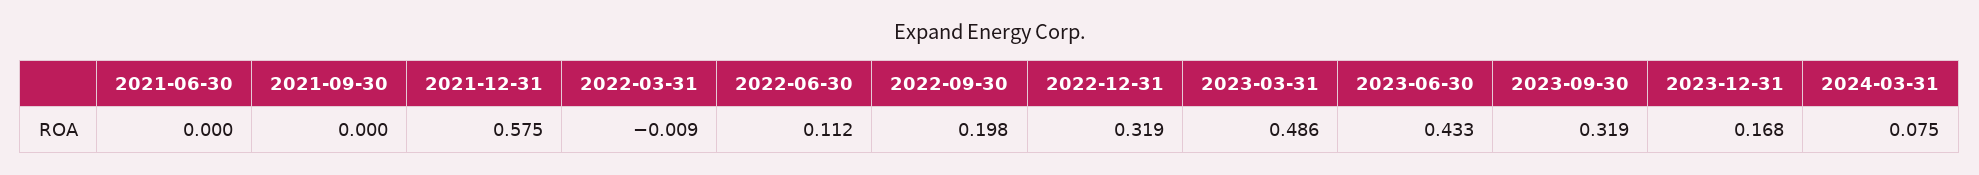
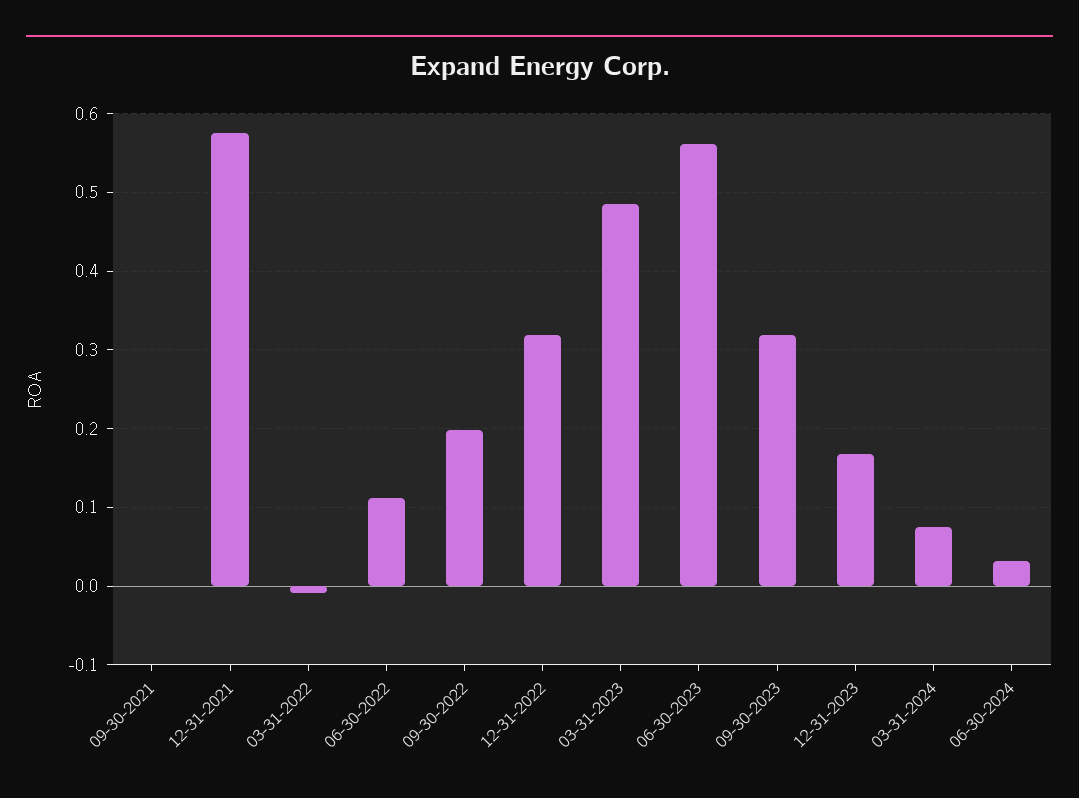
2021-06-30: 0 -> none
2023-06-30: 0.433 -> 0.56
06-30-2024: none -> 0.03

